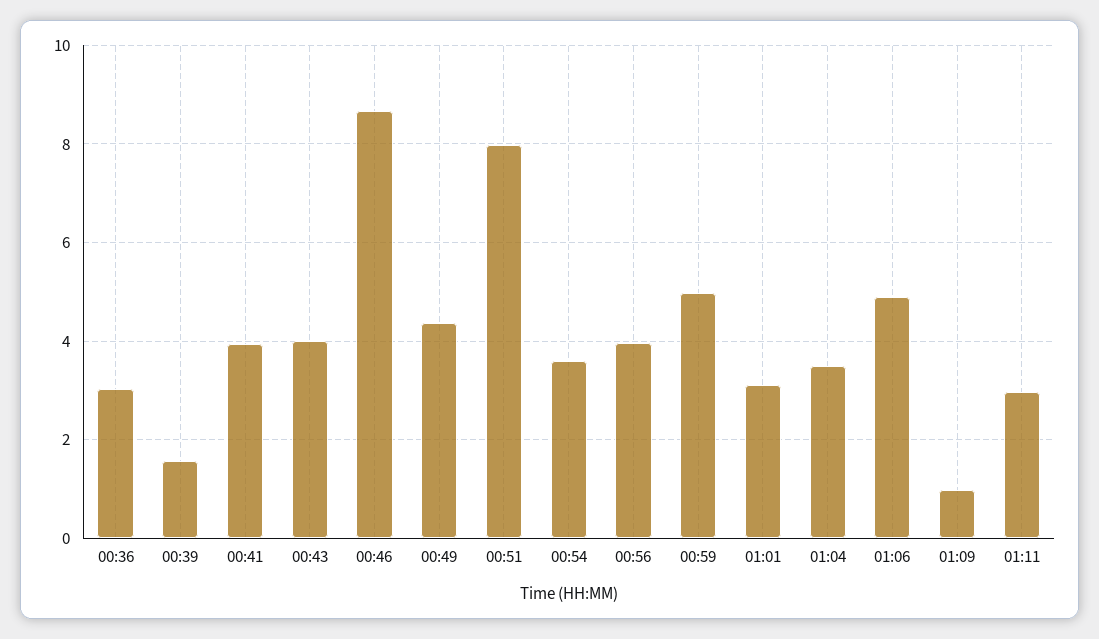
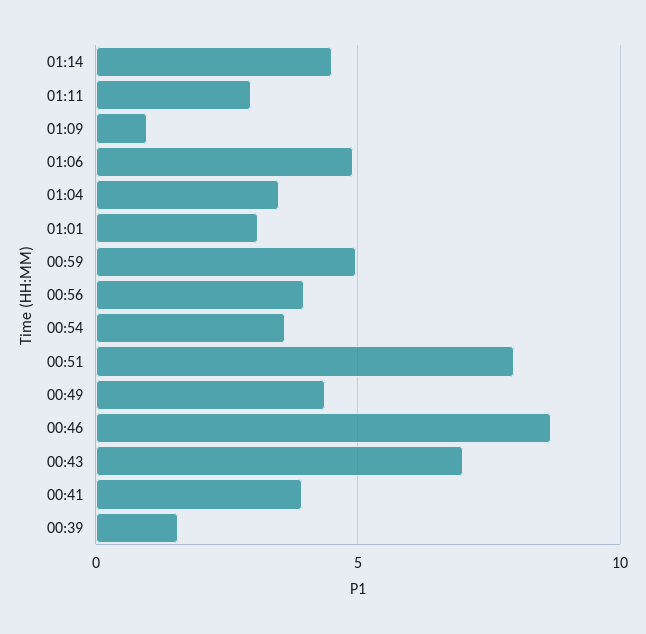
00:36: 3 -> none
00:43: 4 -> 7
01:14: none -> 4.5

